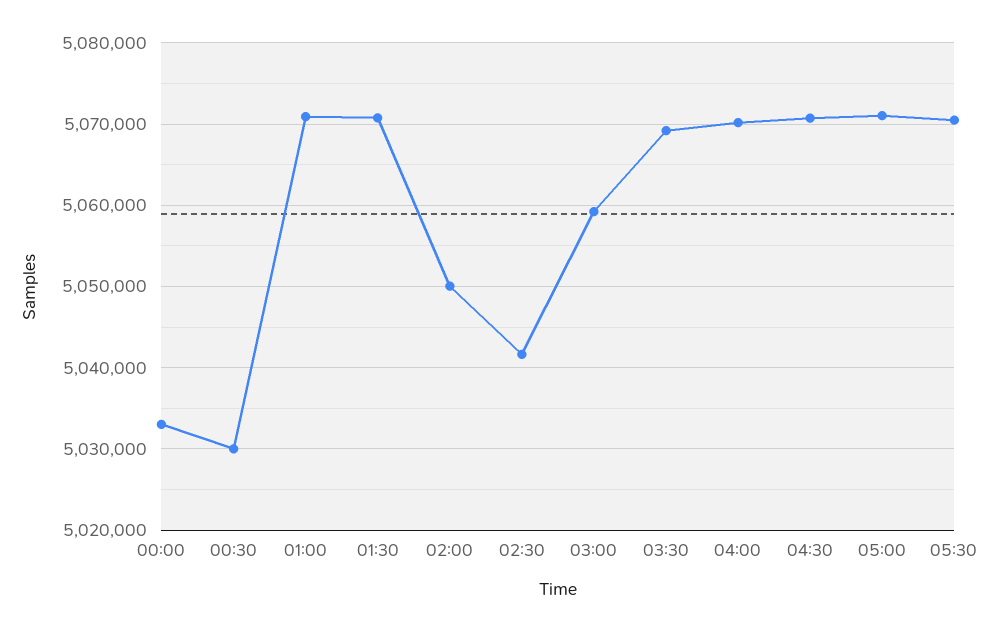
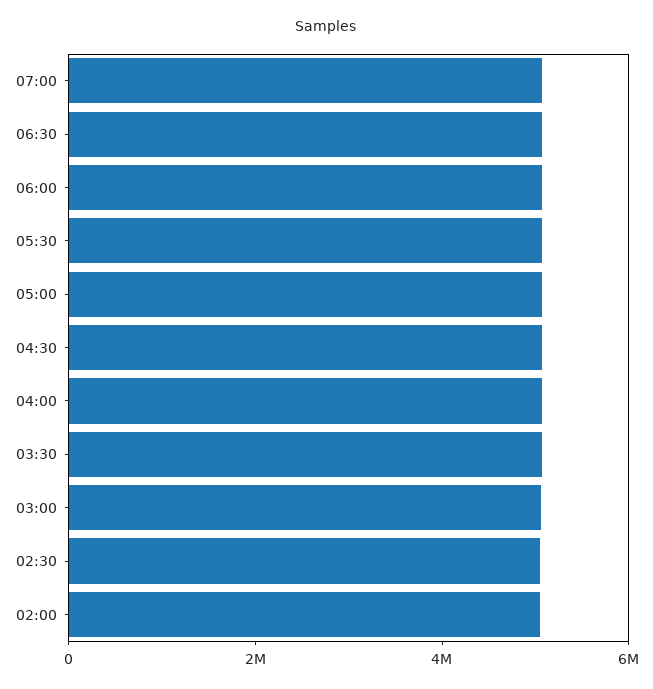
00:00: 5033000 -> none
00:30: 5030000 -> none
01:00: 5071000 -> none
01:30: 5071000 -> none
07:00: none -> 5000000
06:30: none -> 5000000
06:00: none -> 5000000

